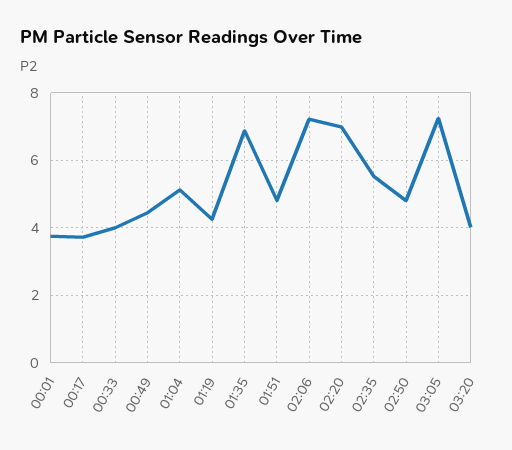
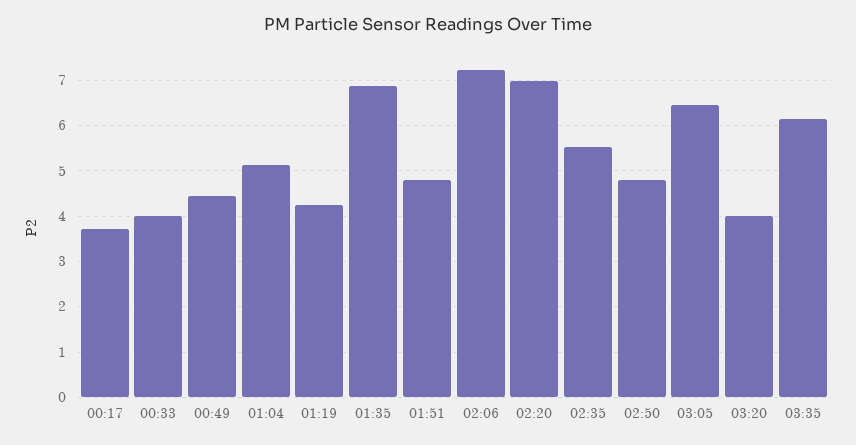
00:01: 3.8 -> none
03:05: 7.2 -> 6.4
03:35: none -> 6.2

